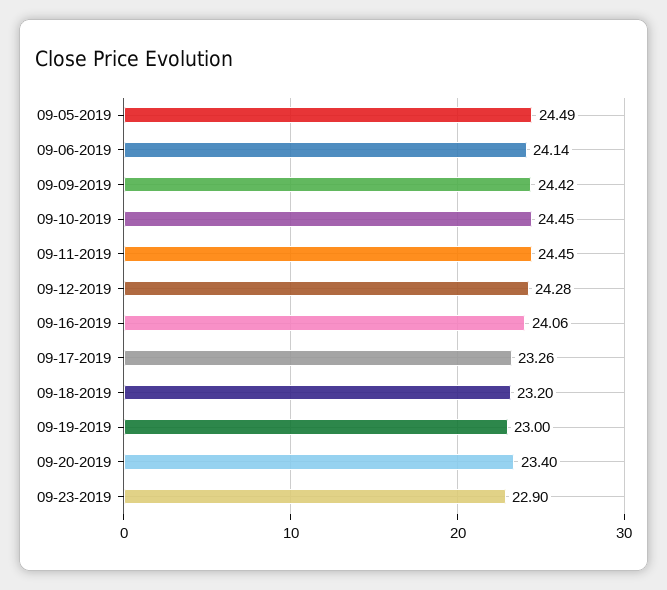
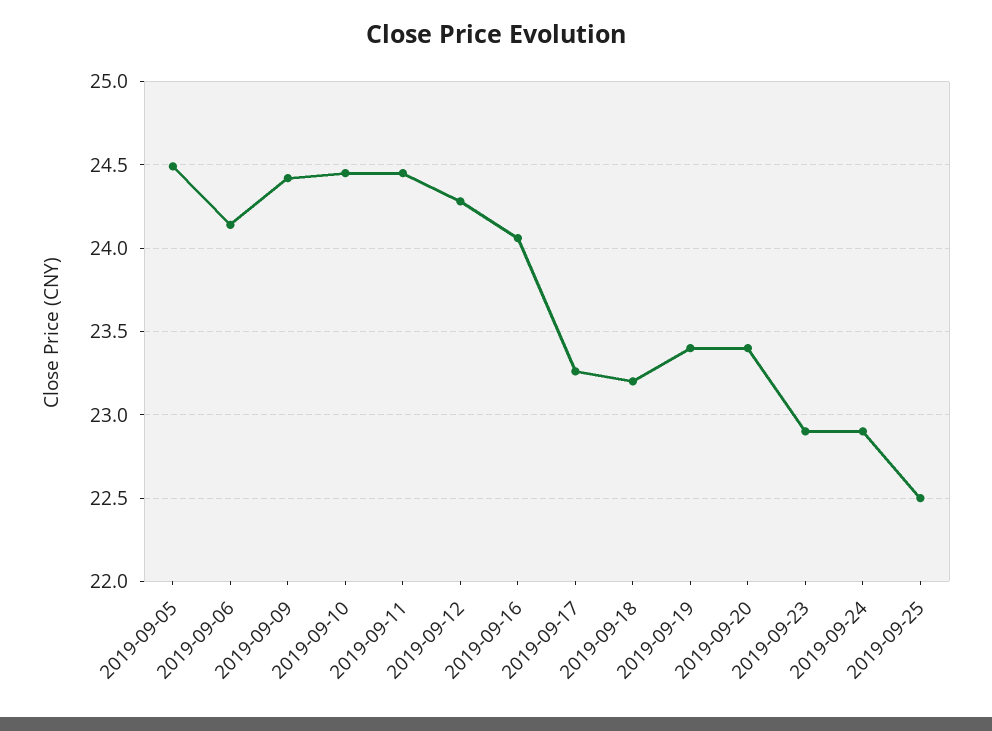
09-19-2019: 23 -> 23.4
2019-09-24: none -> 22.9
2019-09-25: none -> 22.5

